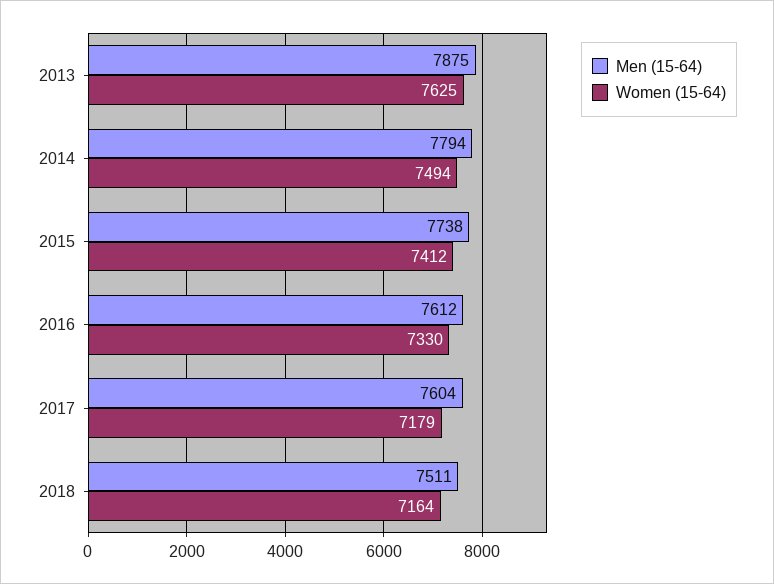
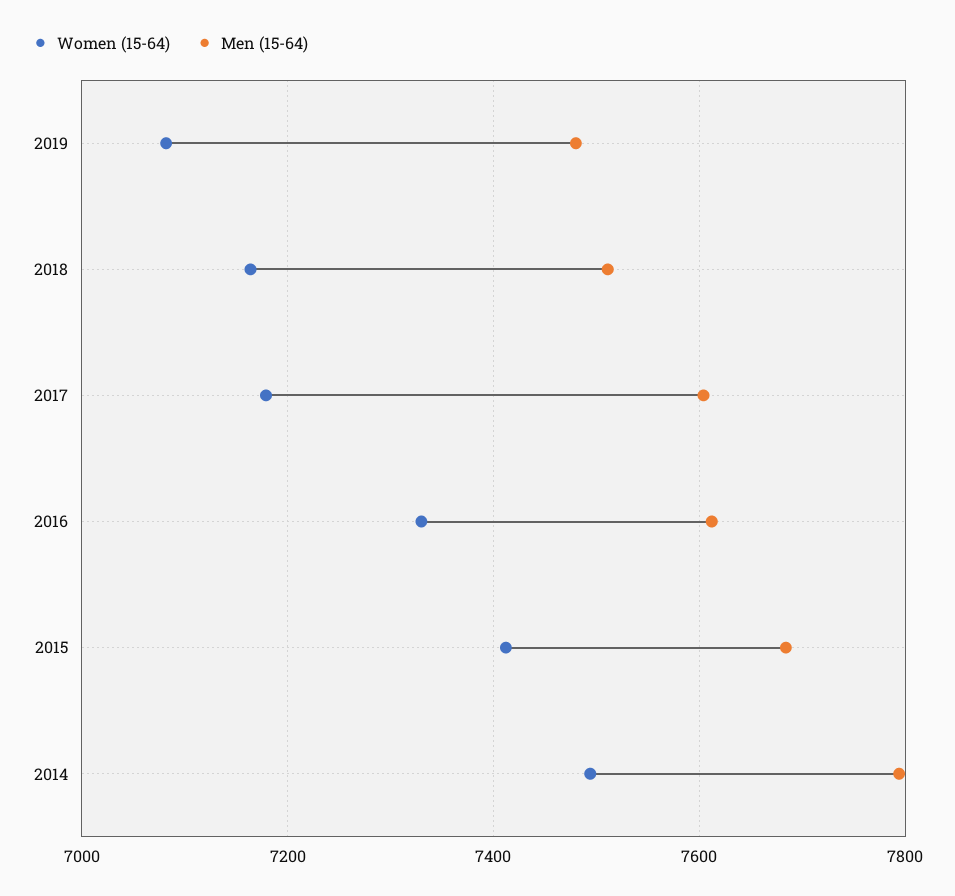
Men (15-64), 2013: 7875 -> none
Women (15-64), 2013: 7625 -> none
Men (15-64), 2015: 7738 -> 7680
Women (15-64), 2019: none -> 7080
Men (15-64), 2019: none -> 7480

